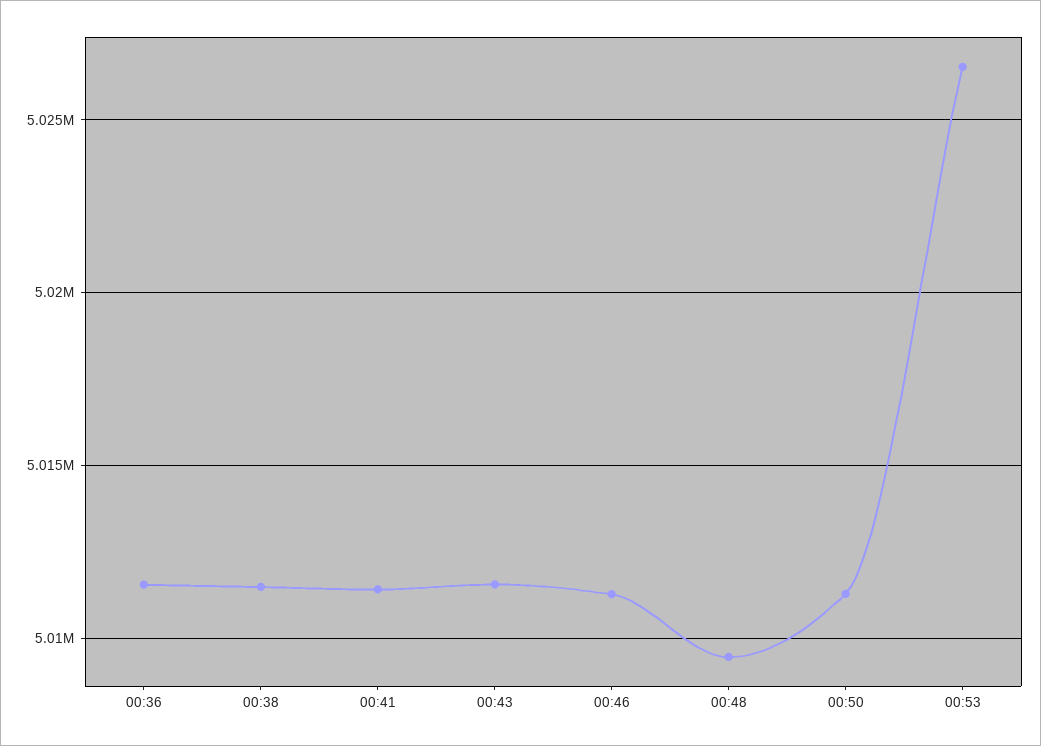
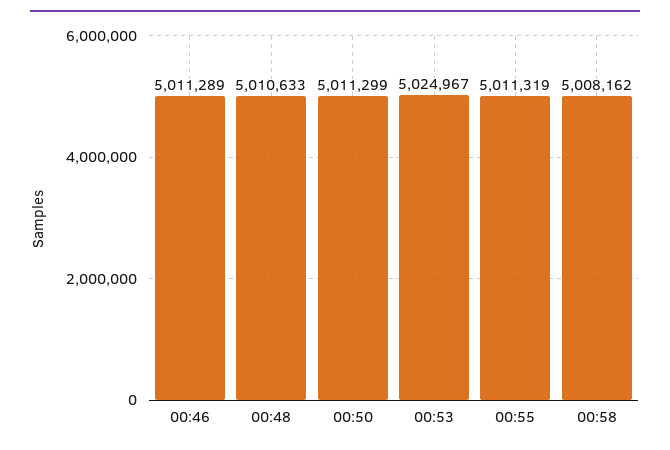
00:36: 5011500 -> none
00:38: 5011500 -> none
00:41: 5011500 -> none
00:43: 5011500 -> none
00:48: 5009500 -> 5010633
00:53: 5026500 -> 5024967
00:55: none -> 5011319
00:58: none -> 5008162

